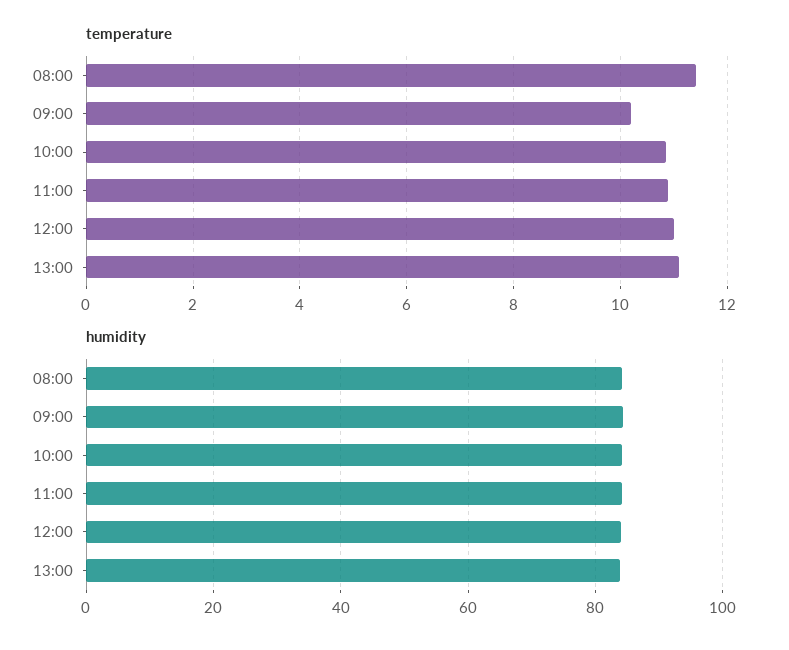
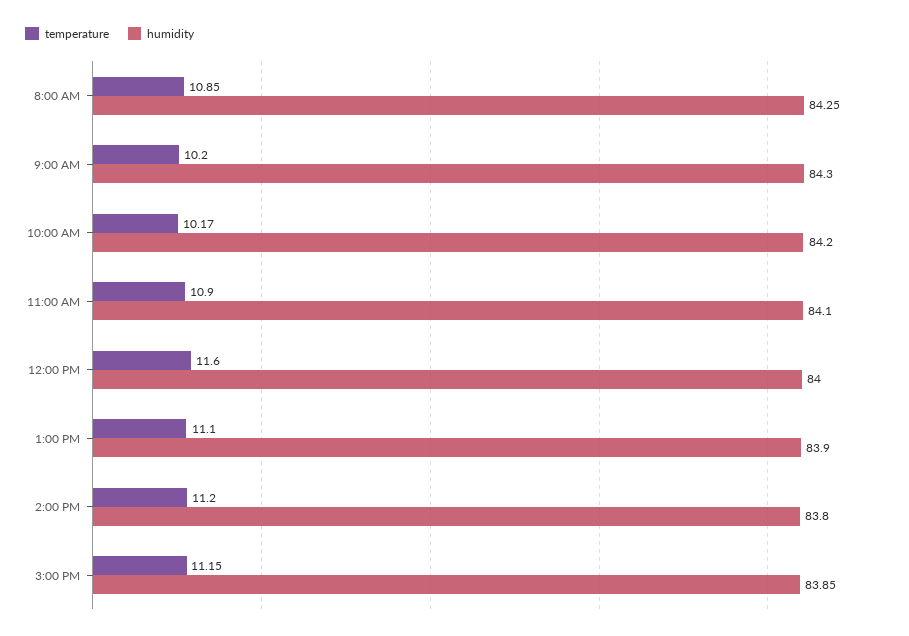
temperature, 08:00: 11.4 -> 10.85
temperature, 10:00: 10.8 -> 10.17
temperature, 12:00: 11 -> 11.6
temperature, 2:00 PM: none -> 11.2
humidity, 2:00 PM: none -> 83.8
temperature, 3:00 PM: none -> 11.15
humidity, 3:00 PM: none -> 83.85

